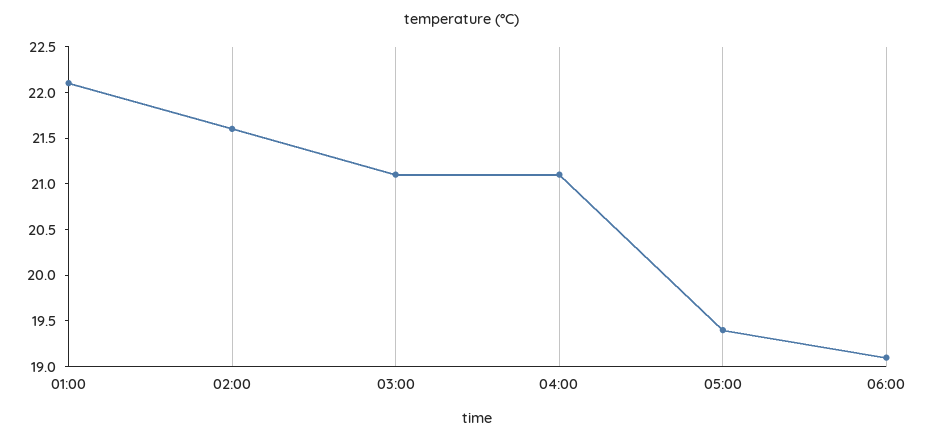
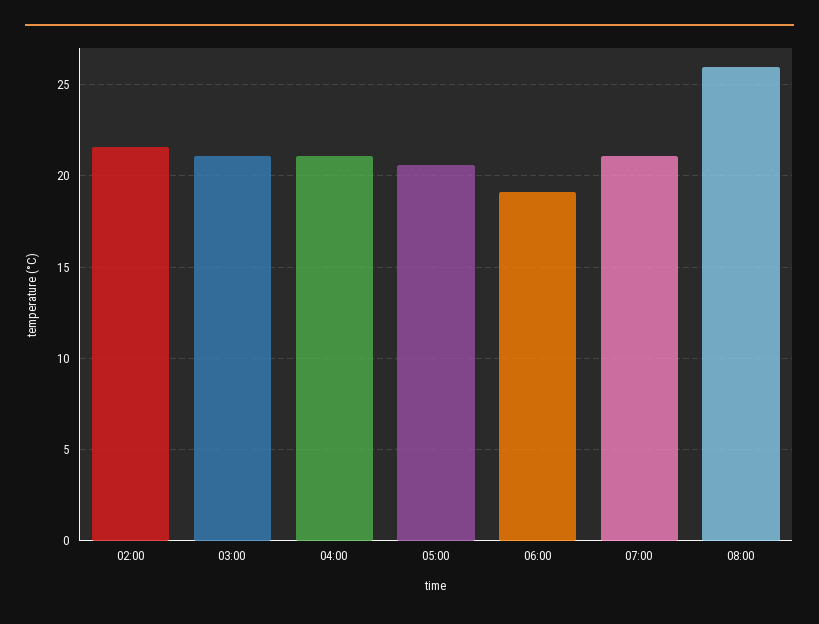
01:00: 22.1 -> none
05:00: 19.4 -> 20.5
07:00: none -> 21
08:00: none -> 26

